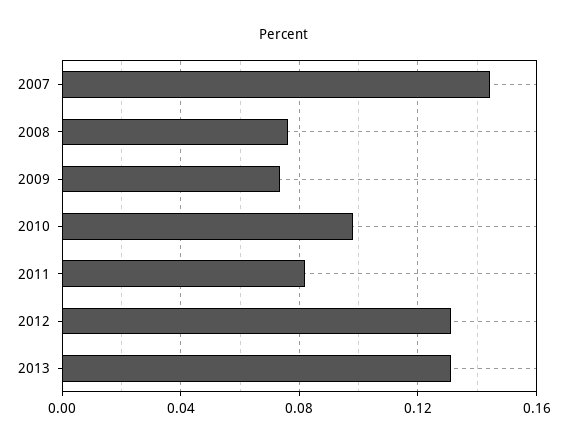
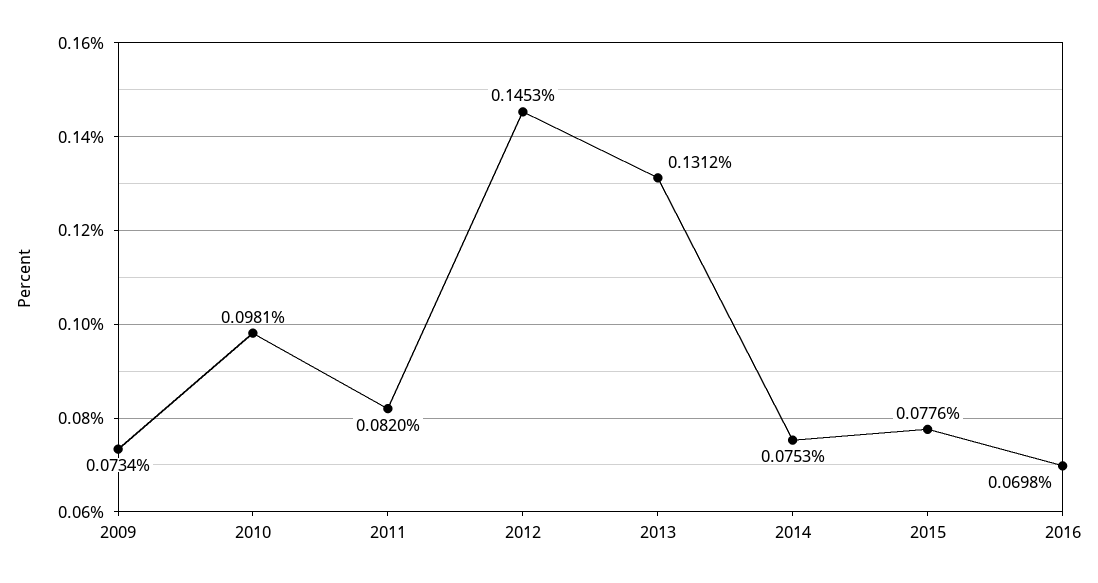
2007: 0.145 -> none
2008: 0.075 -> none
2012: 0.13 -> 0.1453
2014: none -> 0.0753
2015: none -> 0.0776
2016: none -> 0.0698

